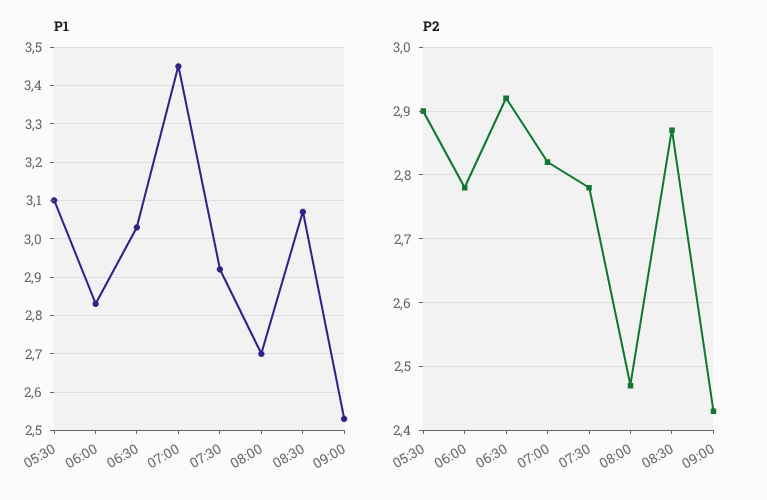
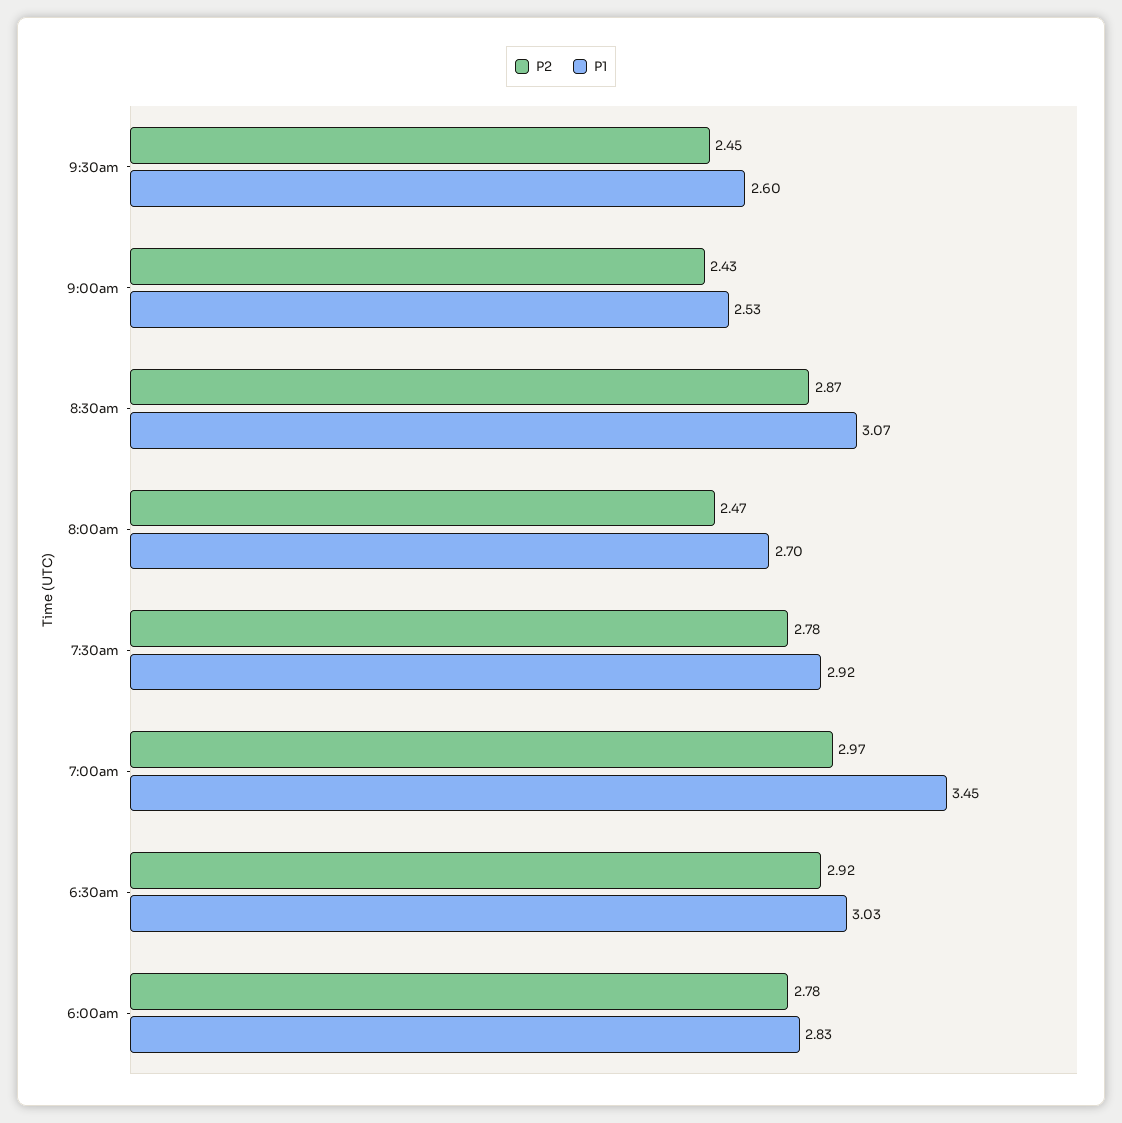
P1, 05:30: 3.1 -> none
P2, 05:30: 2.9 -> none
P2, 07:00: 2.82 -> 2.97
P2, 9:30am: none -> 2.45
P1, 9:30am: none -> 2.6

